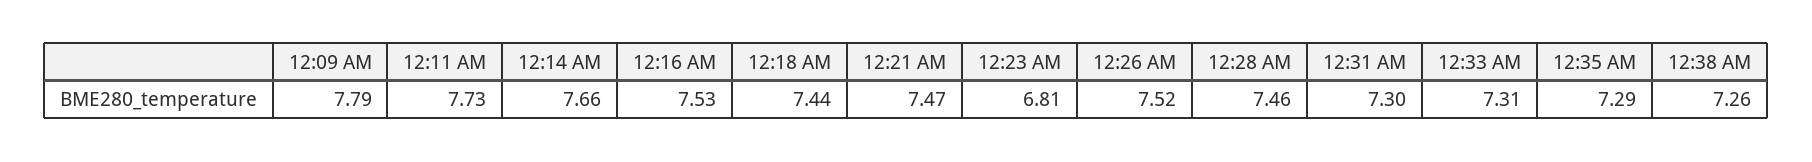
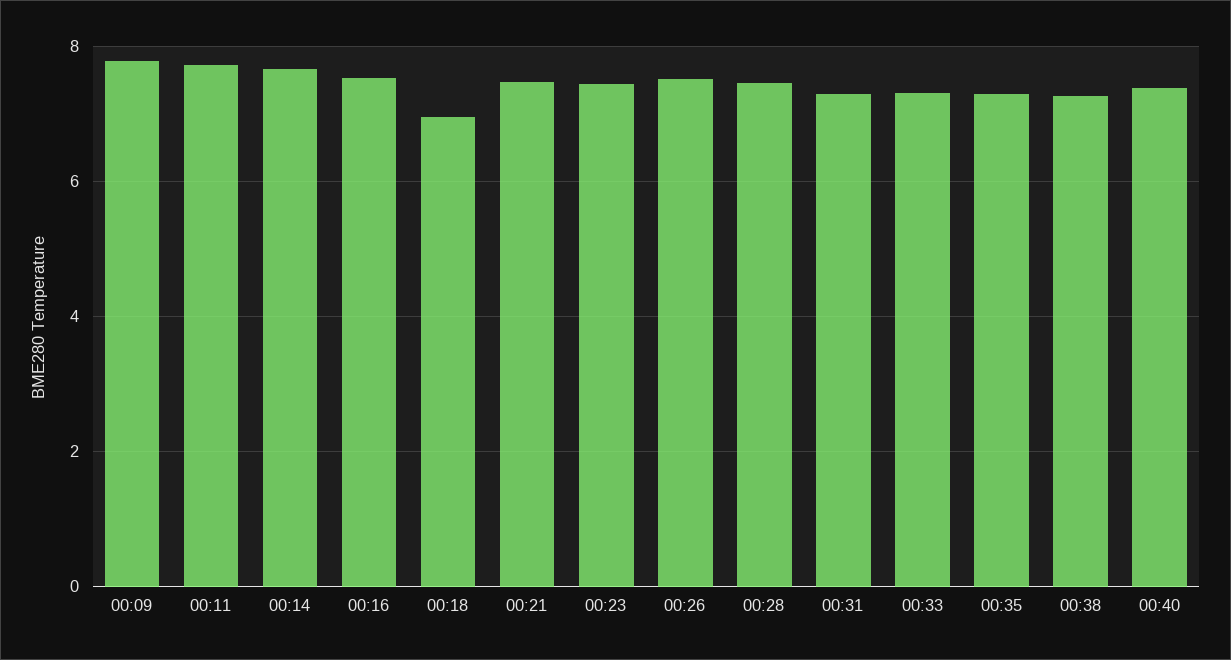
12:18 AM: 7.44 -> 7
12:23 AM: 6.81 -> 7.4
00:40: none -> 7.4

